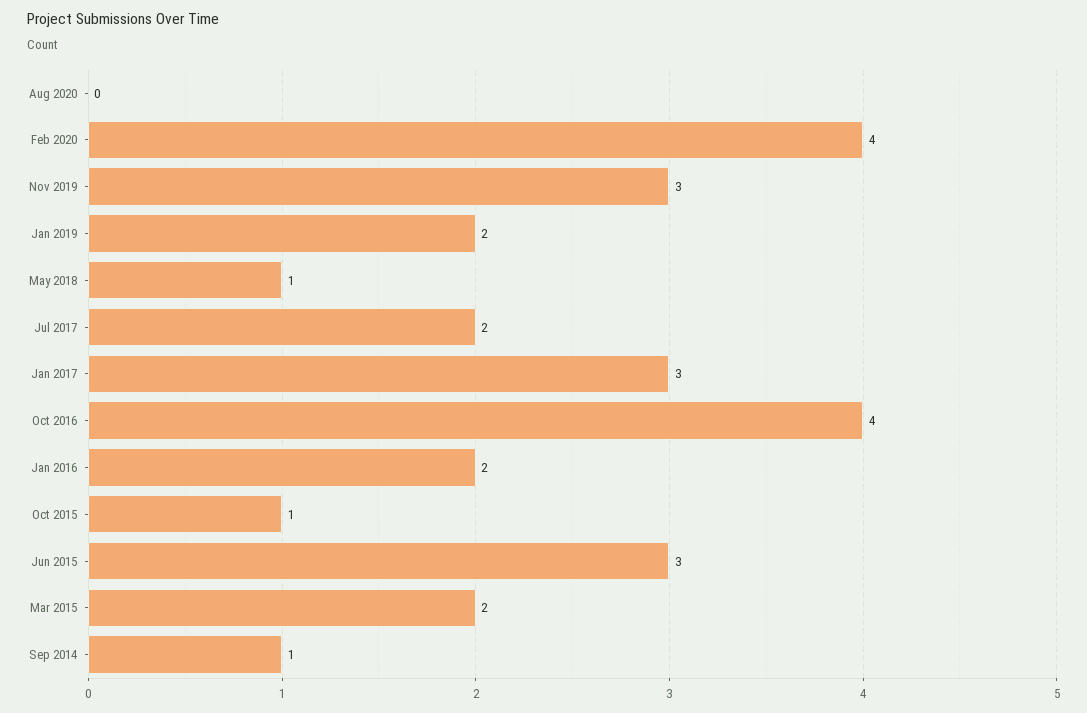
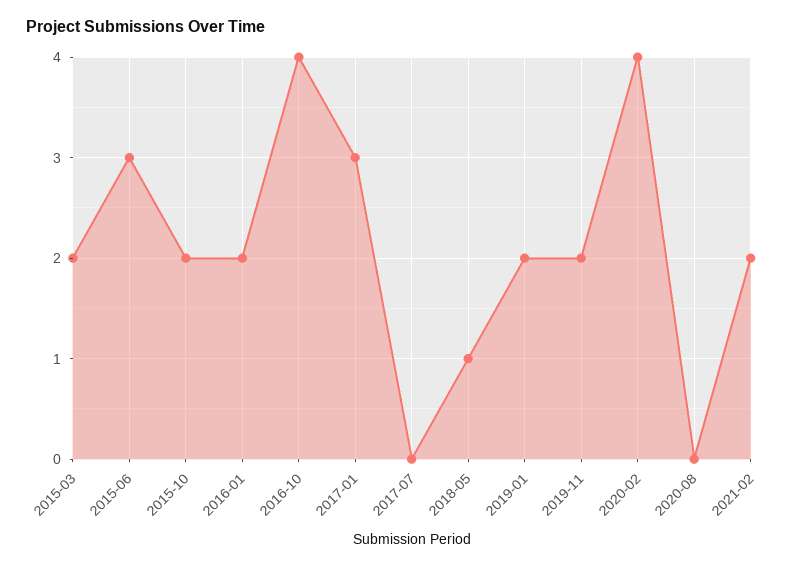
Nov 2019: 3 -> 2
Jul 2017: 2 -> 0
Oct 2015: 1 -> 2
Sep 2014: 1 -> none
2021-02: none -> 2

